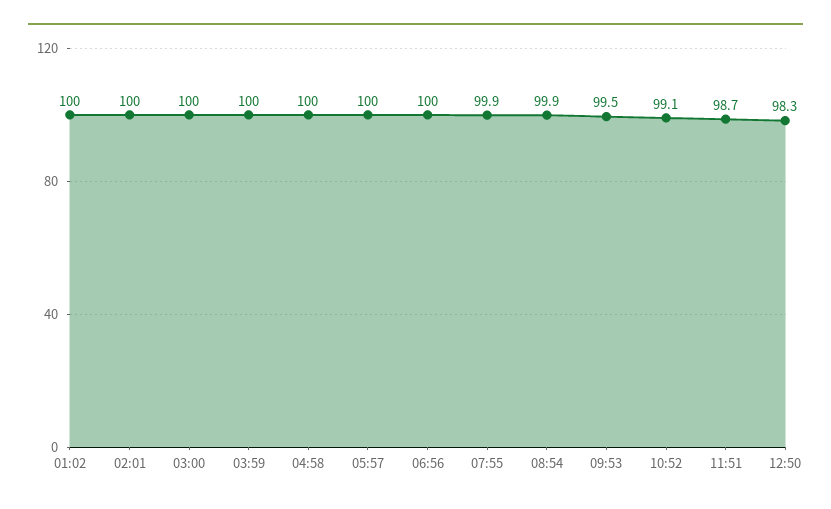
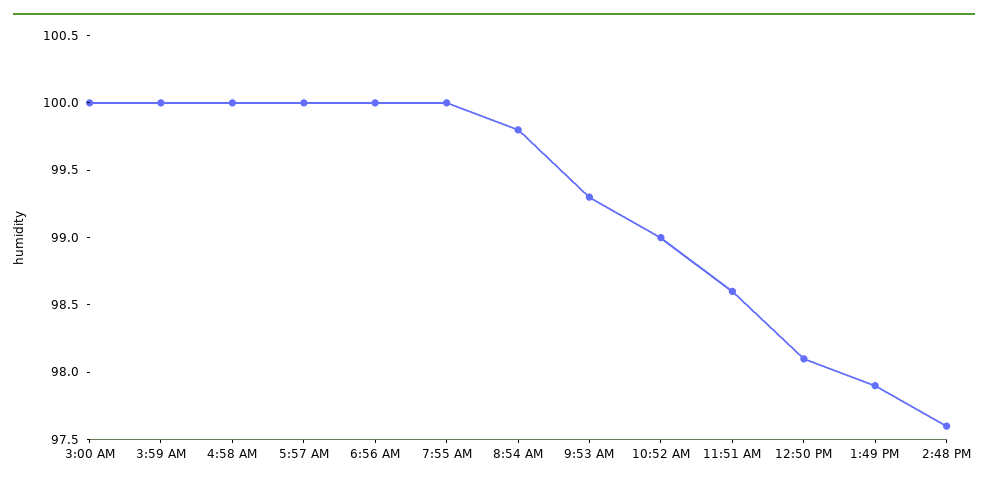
01:02: 100 -> none
02:01: 100 -> none
07:55: 99.9 -> 100
08:54: 99.9 -> 99.8
09:53: 99.5 -> 99.3
10:52: 99.1 -> 99
11:51: 98.7 -> 98.6
12:50: 98.3 -> 98.1
1:49 PM: none -> 97.9
2:48 PM: none -> 97.6

